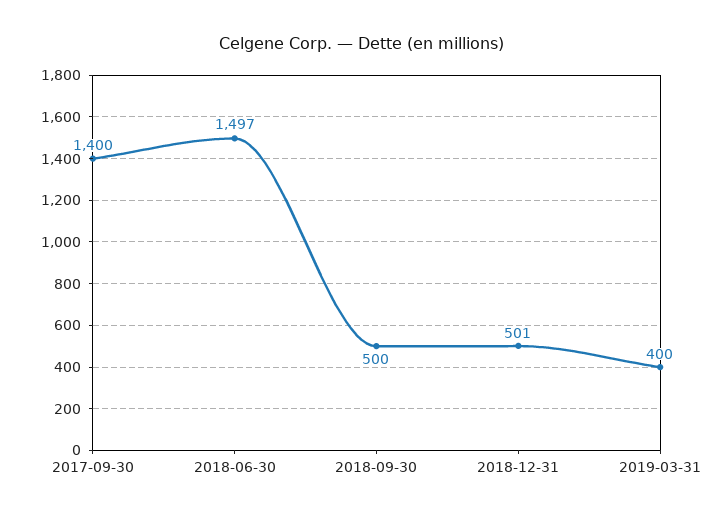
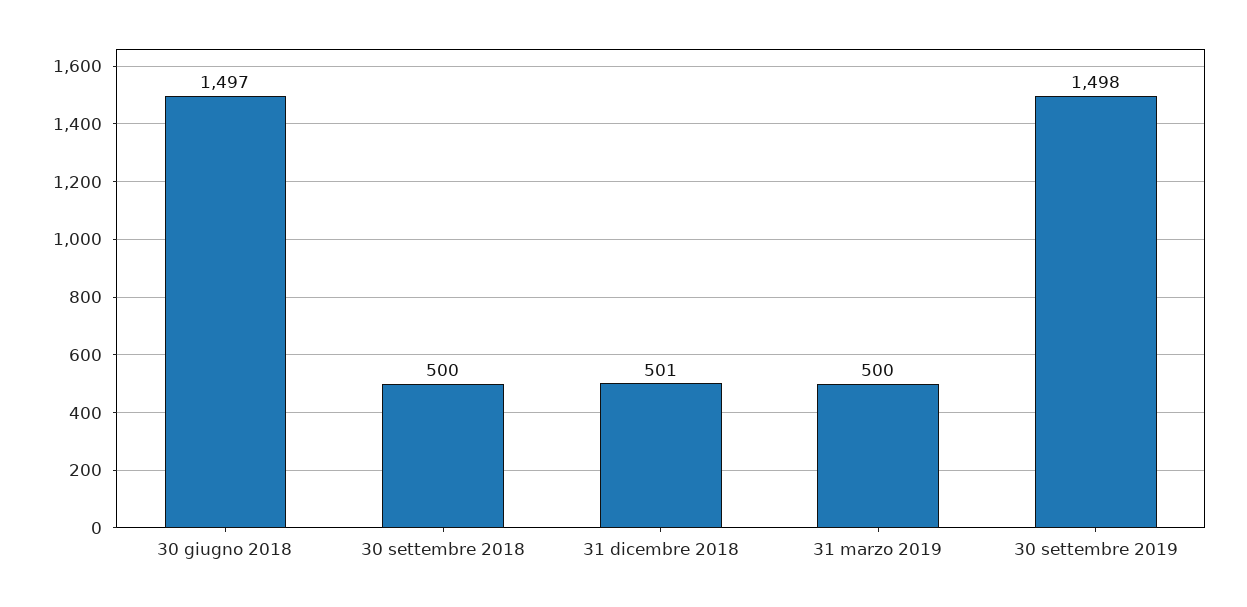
2017-09-30: 1400 -> none
2019-03-31: 400 -> 500
30 settembre 2019: none -> 1498

